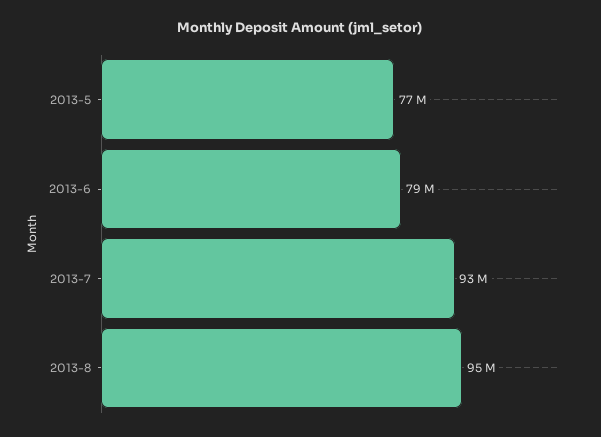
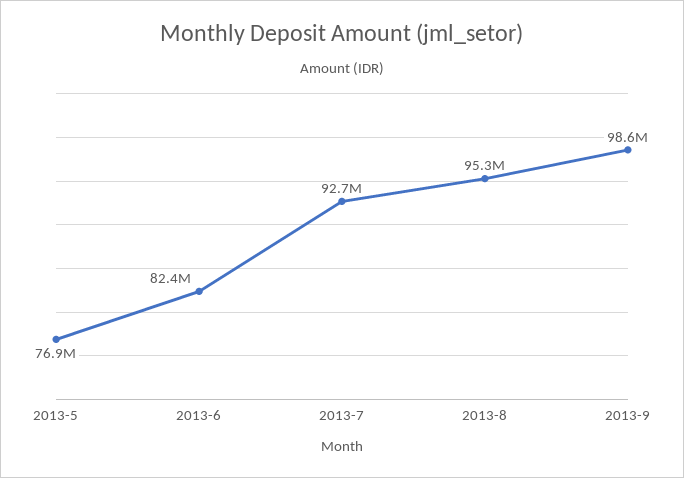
2013-6: 79000000 -> 82400000
2013-9: none -> 98600000

